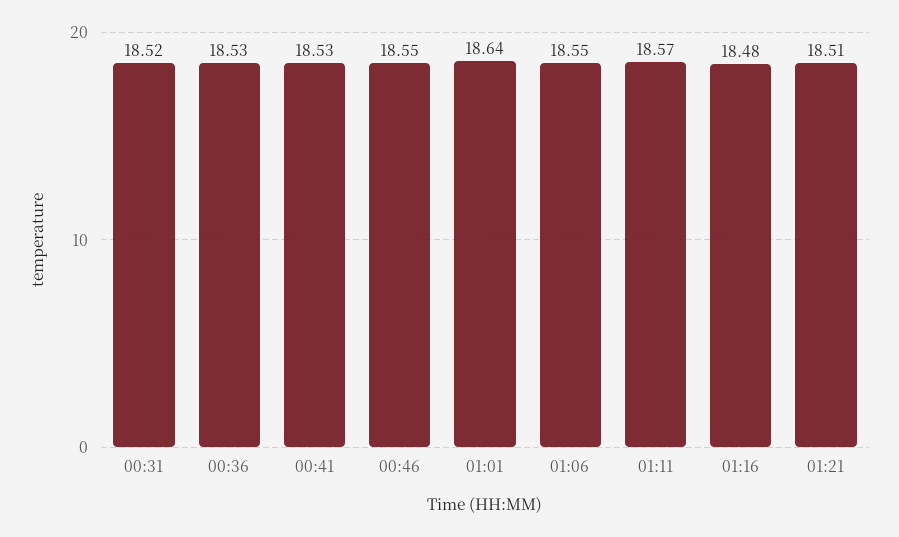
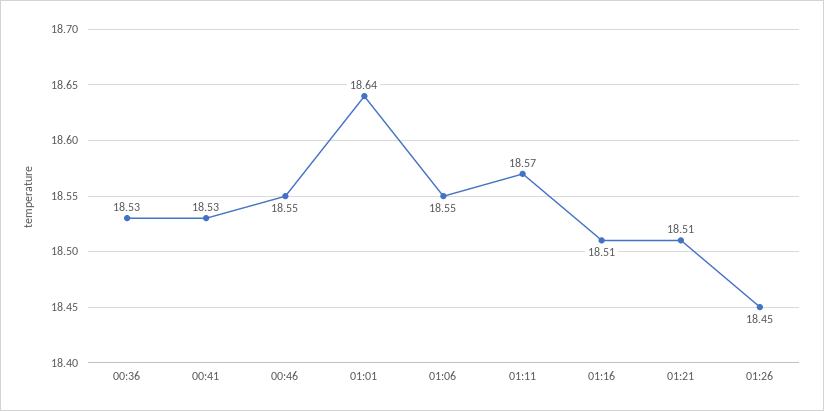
00:31: 18.52 -> none
01:16: 18.48 -> 18.51
01:26: none -> 18.45

